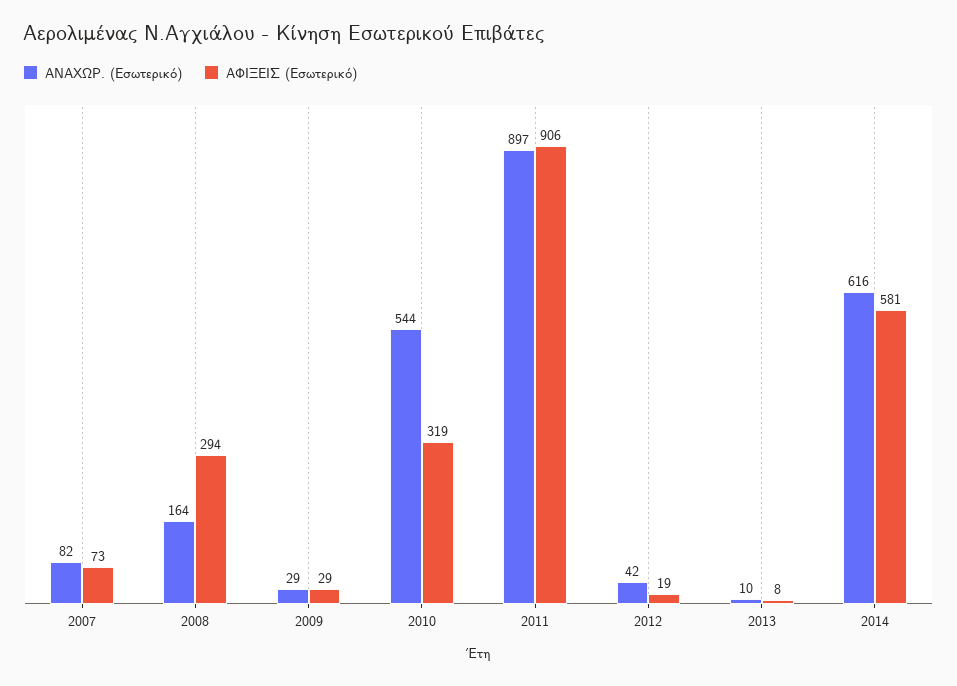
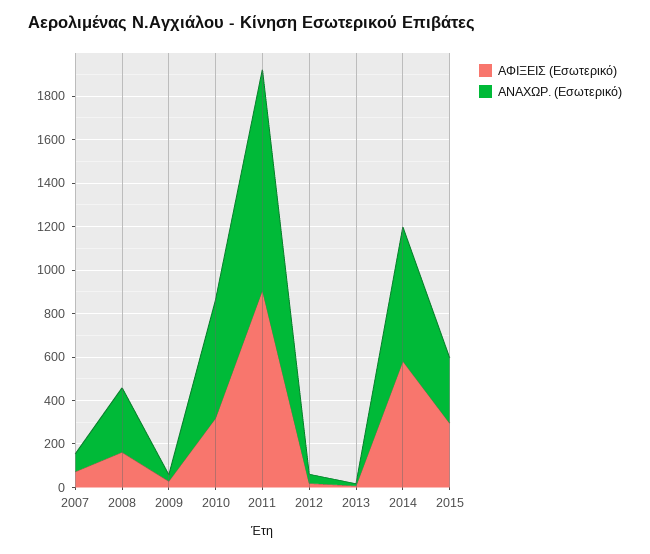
ΑΝΑΧΩΡ. (Εσωτερικό), 2008: 164 -> 300
ΑΦΙΞΕΙΣ (Εσωτερικό), 2008: 294 -> 150
ΑΝΑΧΩΡ. (Εσωτερικό), 2011: 897 -> 1000
ΑΦΙΞΕΙΣ (Εσωτερικό), 2015: none -> 300
ΑΝΑΧΩΡ. (Εσωτερικό), 2015: none -> 300

